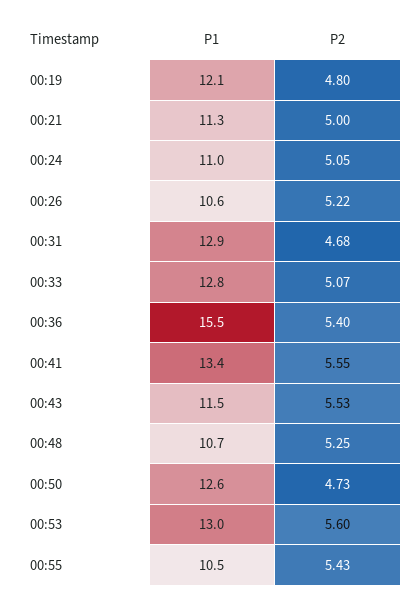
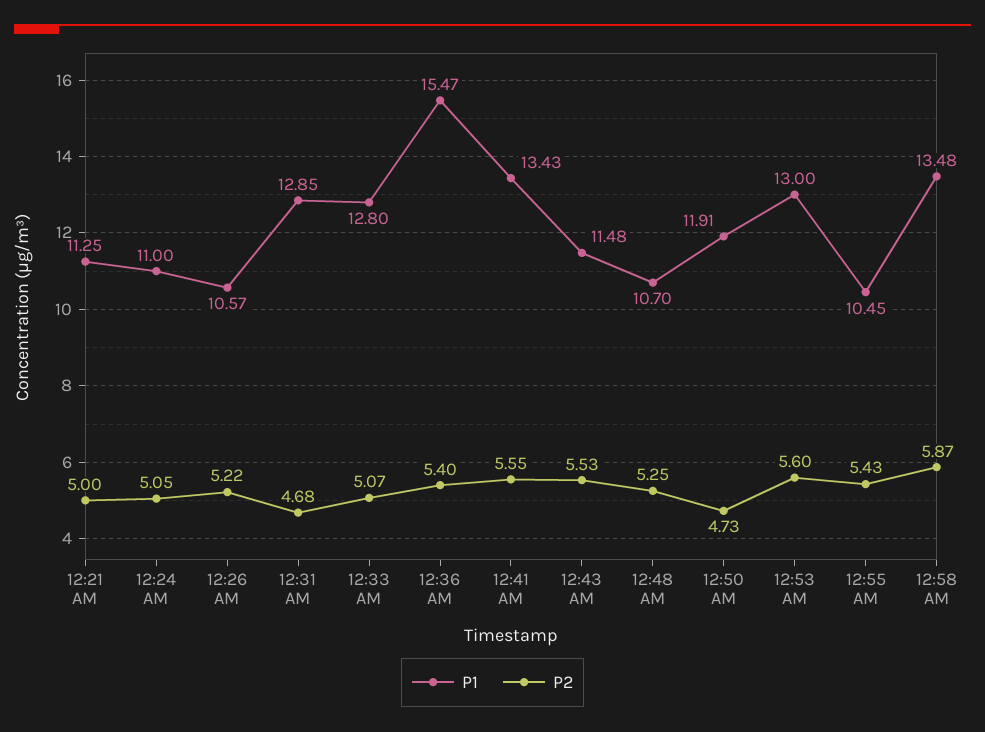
P1, 00:19: 12.1 -> none
P2, 00:19: 4.8 -> none
P1, 00:50: 12.6 -> 11.91
P1, 12:58 AM: none -> 13.48
P2, 12:58 AM: none -> 5.87

